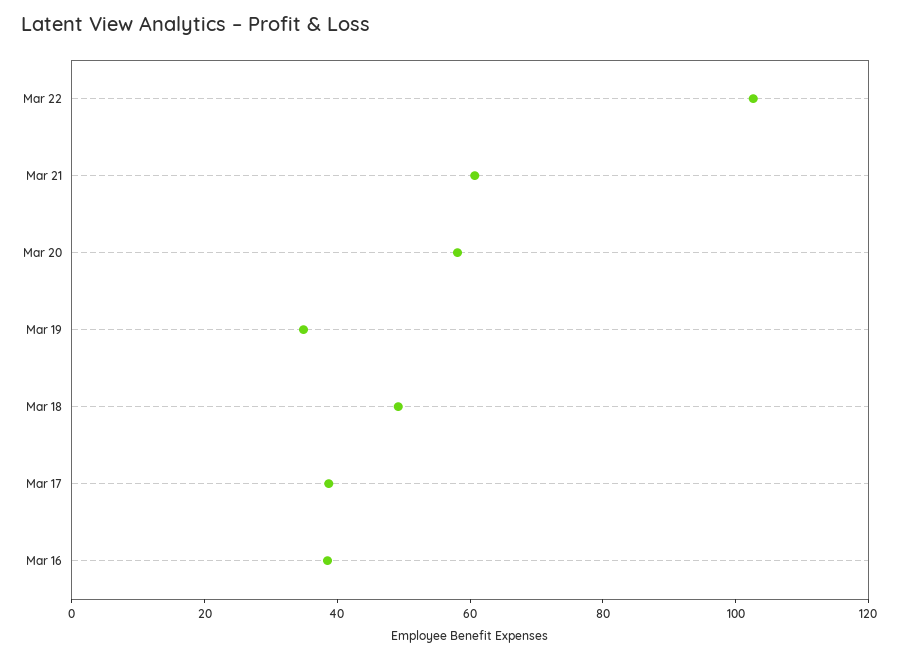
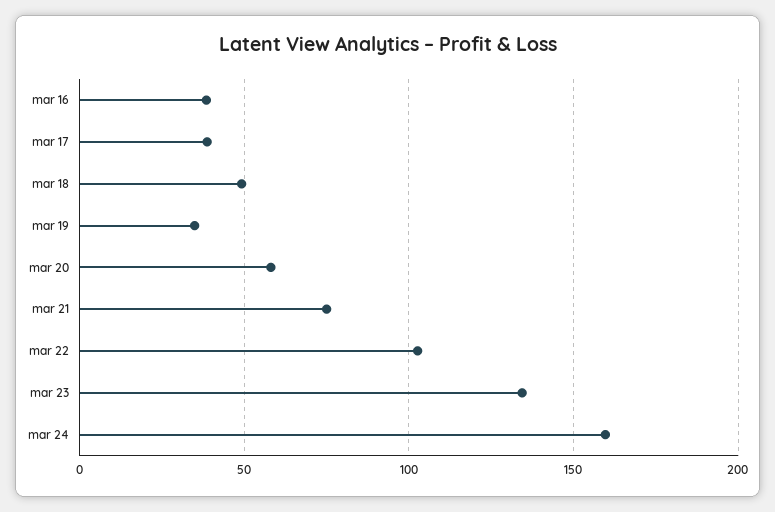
Mar 21: 60 -> 75
mar 23: none -> 135
mar 24: none -> 160

